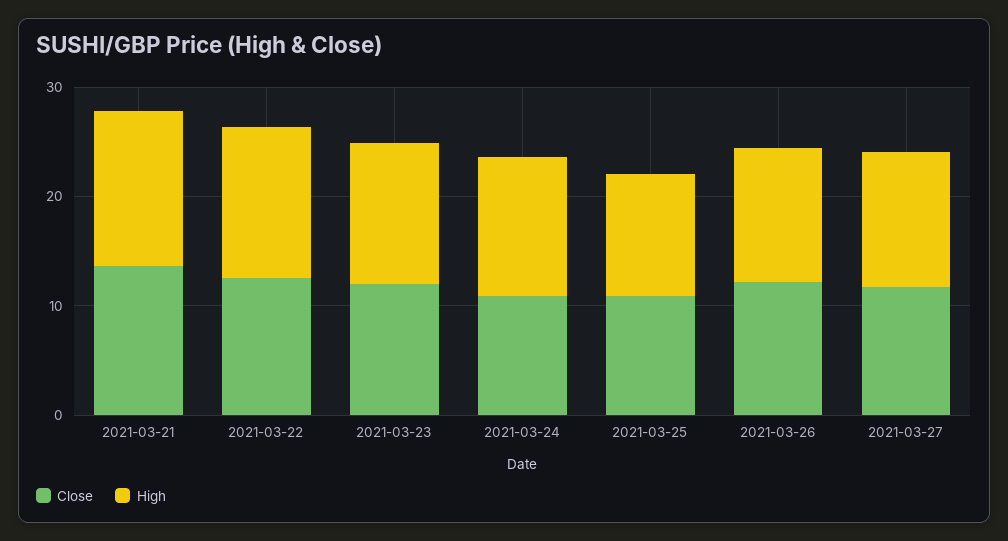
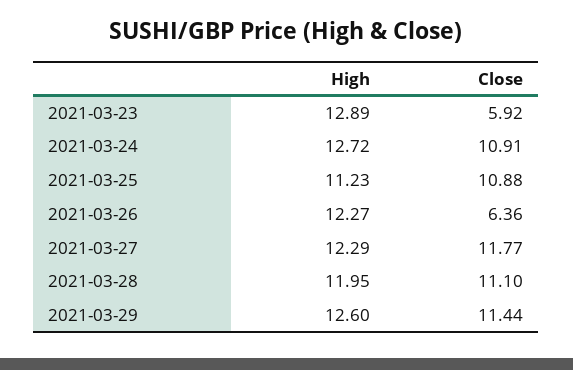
Close, 2021-03-21: 14 -> none
High, 2021-03-21: 14 -> none
Close, 2021-03-22: 12 -> none
High, 2021-03-22: 14 -> none
Close, 2021-03-23: 12 -> 5.92
Close, 2021-03-26: 12 -> 6.36
High, 2021-03-28: none -> 11.95
Close, 2021-03-28: none -> 11.1
High, 2021-03-29: none -> 12.6
Close, 2021-03-29: none -> 11.44

